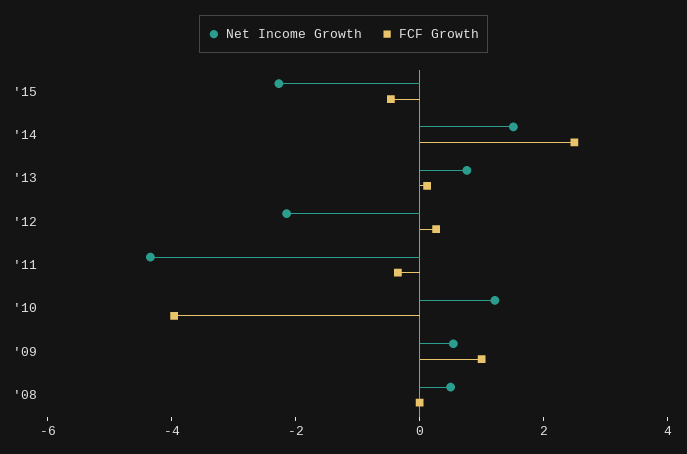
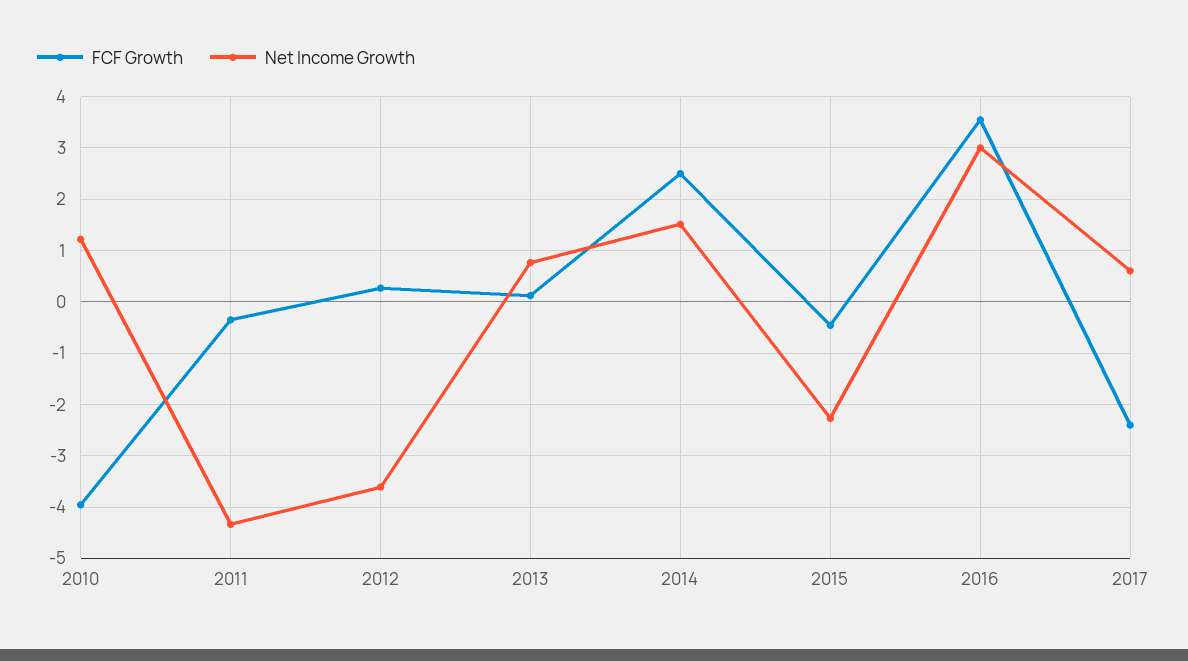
Net Income Growth, '12: -2 -> -3.6
Net Income Growth, '09: 0.5 -> none
FCF Growth, '09: 1 -> none
Net Income Growth, '08: 0.5 -> none
FCF Growth, '08: 0 -> none
FCF Growth, 2016: none -> 3.6
Net Income Growth, 2016: none -> 3
FCF Growth, 2017: none -> -2.4
Net Income Growth, 2017: none -> 0.6

